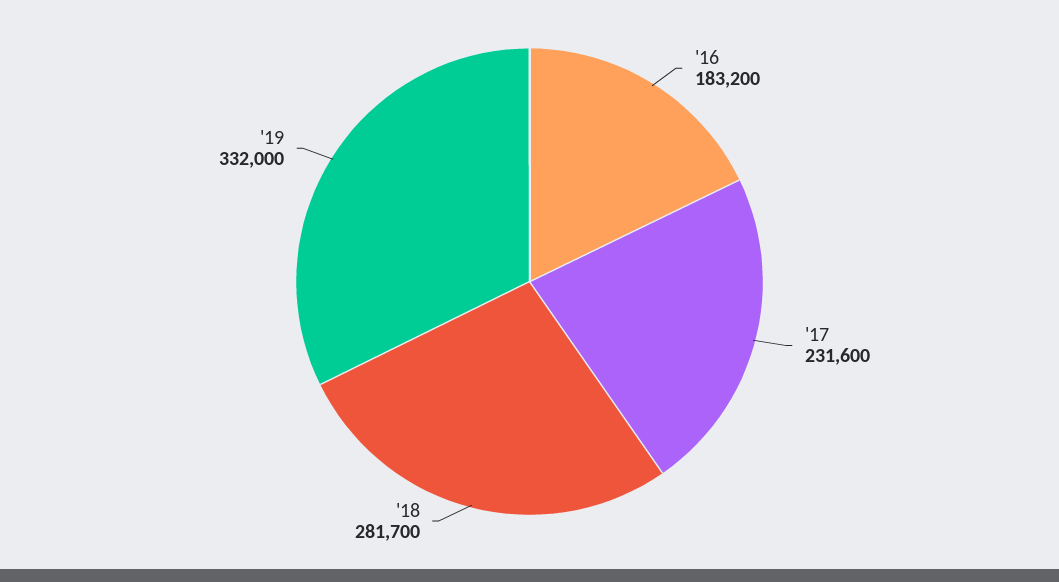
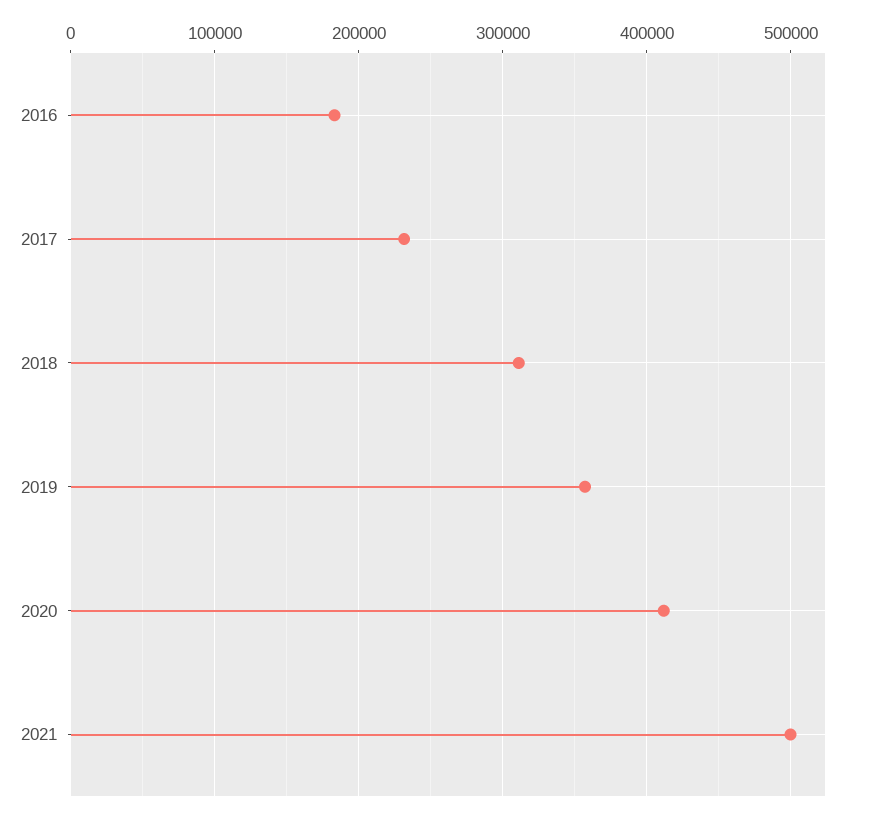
'18: 281700 -> 310000
'19: 332000 -> 360000
2020: none -> 410000
2021: none -> 500000

